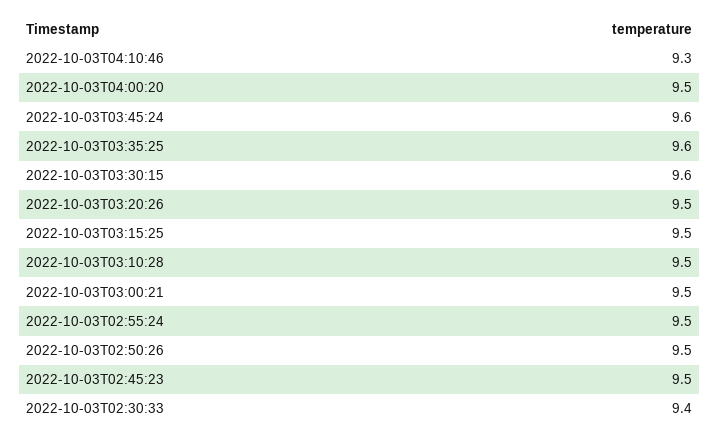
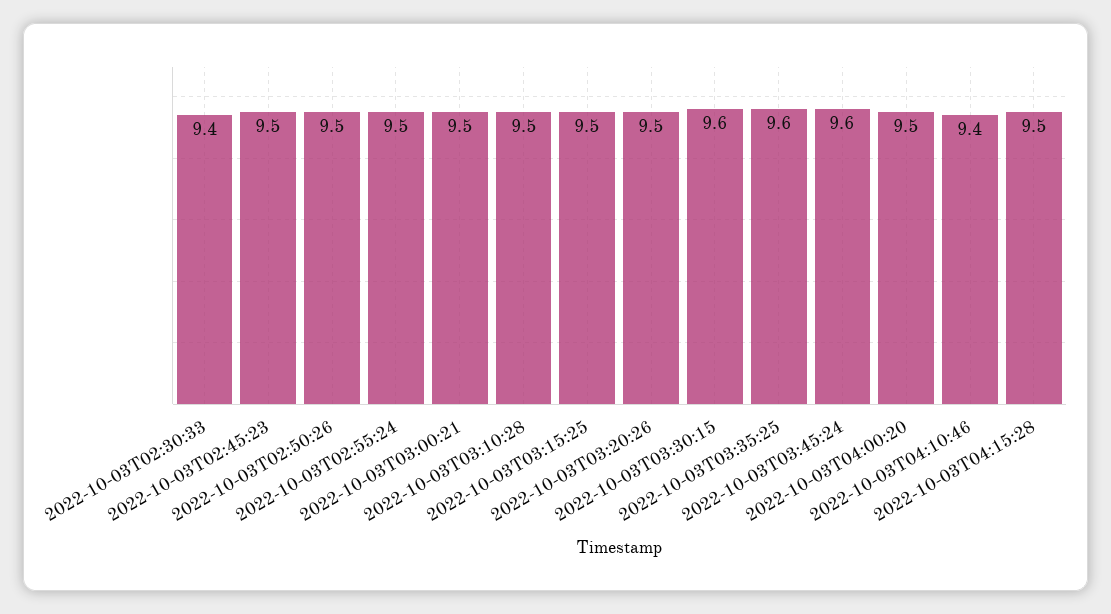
2022-10-03T04:10:46: 9.3 -> 9.4
2022-10-03T04:15:28: none -> 9.5

